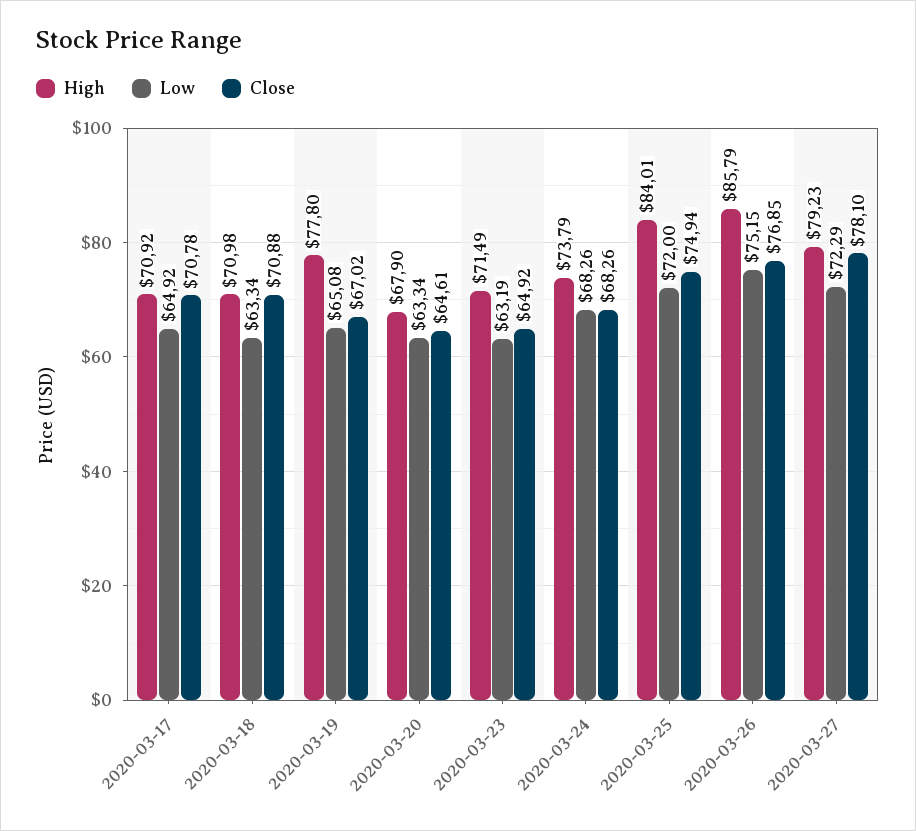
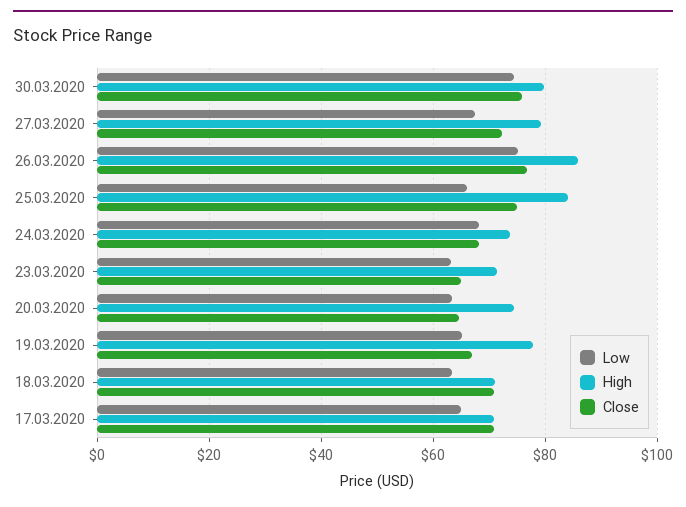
High, 2020-03-20: 67.9 -> 74
Low, 2020-03-25: 72 -> 66
Low, 2020-03-27: 72.29 -> 68
Close, 2020-03-27: 78.1 -> 72
Low, 30.03.2020: none -> 74
High, 30.03.2020: none -> 80
Close, 30.03.2020: none -> 76

